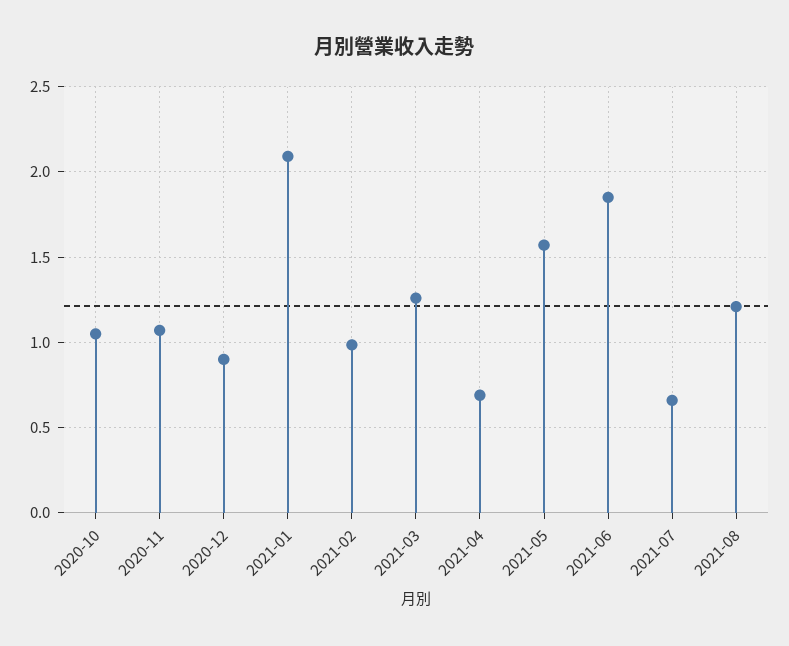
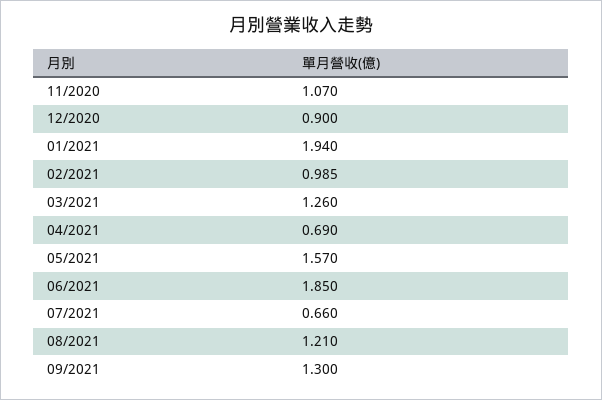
2020-10: 1.05 -> none
2021-01: 2.1 -> 1.94
09/2021: none -> 1.3

